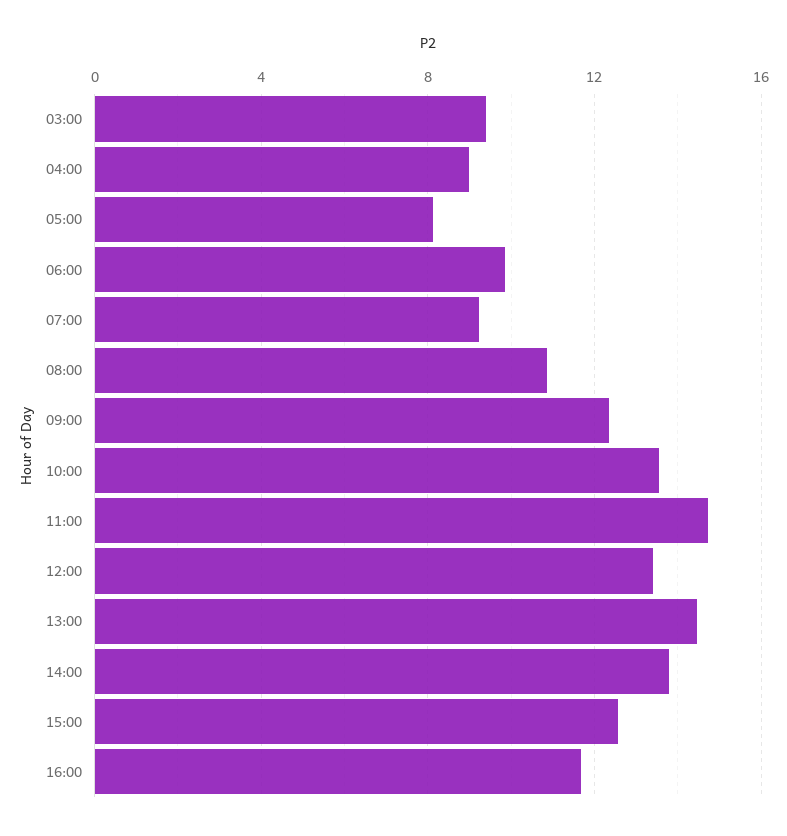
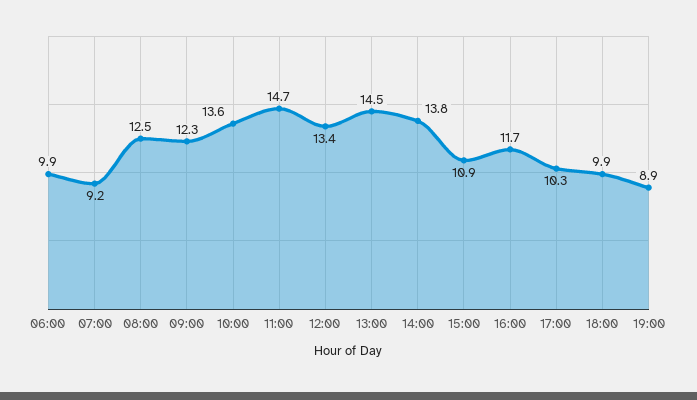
03:00: 9.5 -> none
04:00: 9 -> none
05:00: 8 -> none
08:00: 11 -> 12.5
15:00: 12.5 -> 10.9
17:00: none -> 10.3
18:00: none -> 9.9
19:00: none -> 8.9

